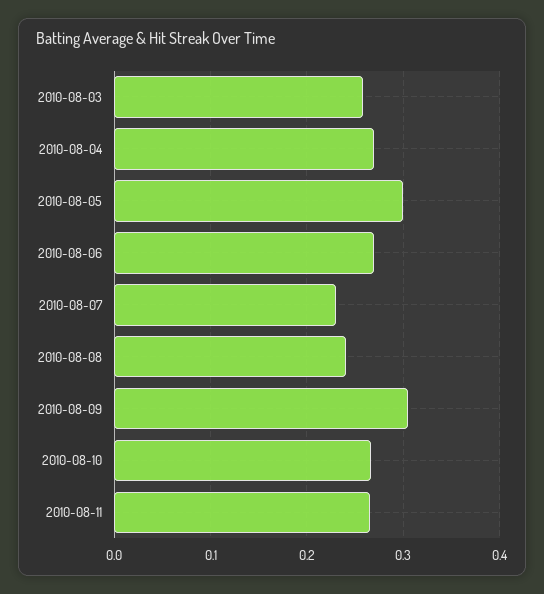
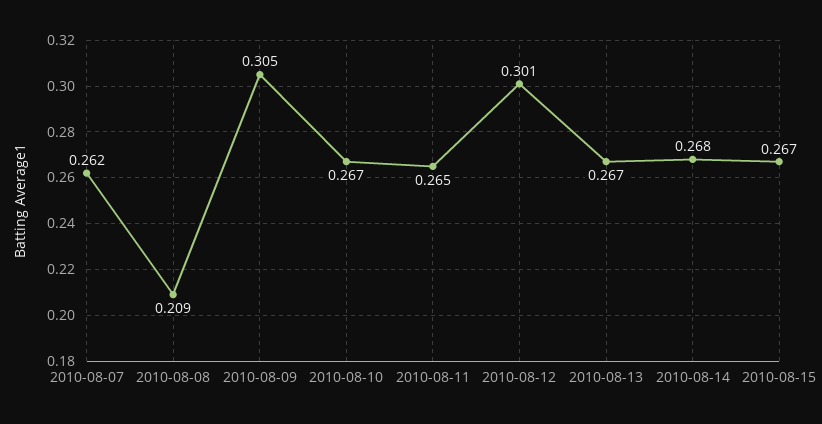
2010-08-03: 0.26 -> none
2010-08-04: 0.27 -> none
2010-08-05: 0.3 -> none
2010-08-06: 0.27 -> none
2010-08-07: 0.23 -> 0.262
2010-08-08: 0.24 -> 0.209
2010-08-12: none -> 0.301
2010-08-13: none -> 0.267
2010-08-14: none -> 0.268
2010-08-15: none -> 0.267

